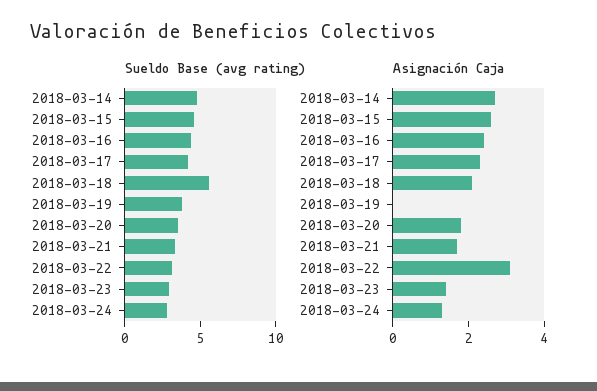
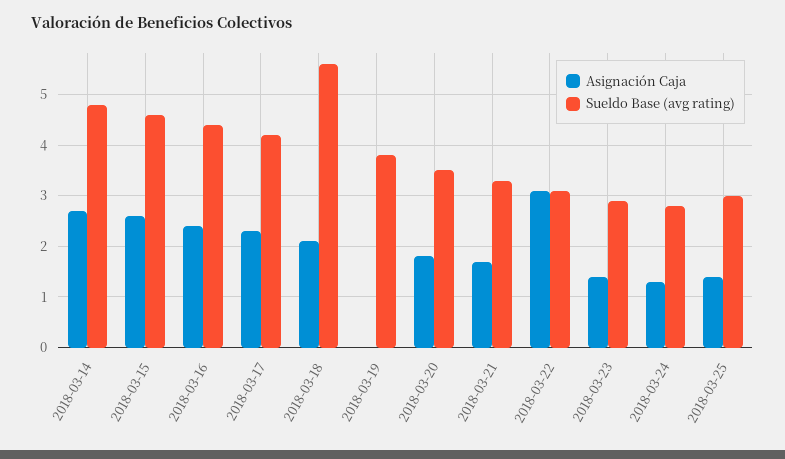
Asignación Caja, 2018-03-25: none -> 1.5
Sueldo Base (avg rating), 2018-03-25: none -> 3

